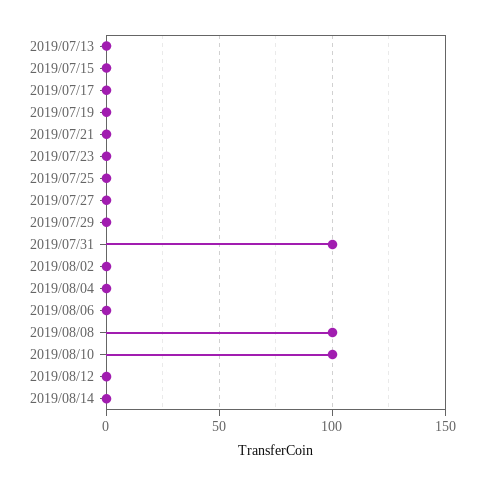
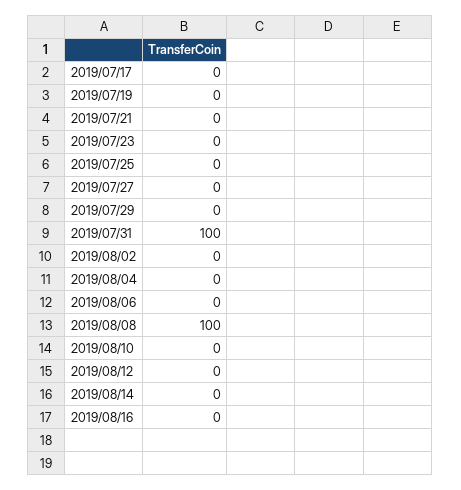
2019/07/13: 0 -> none
2019/07/15: 0 -> none
2019/08/10: 100 -> 0
2019/08/16: none -> 0

